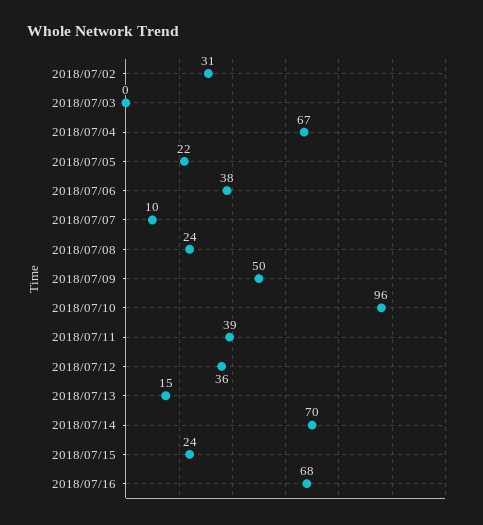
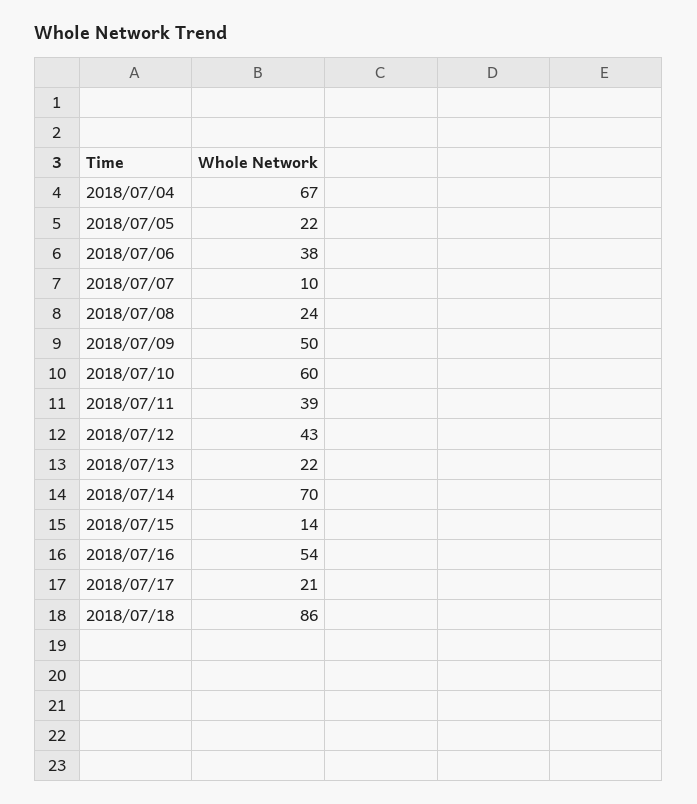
2018/07/02: 31 -> none
2018/07/03: 0 -> none
2018/07/10: 96 -> 60
2018/07/12: 36 -> 43
2018/07/13: 15 -> 22
2018/07/15: 24 -> 14
2018/07/16: 68 -> 54
2018/07/17: none -> 21
2018/07/18: none -> 86

